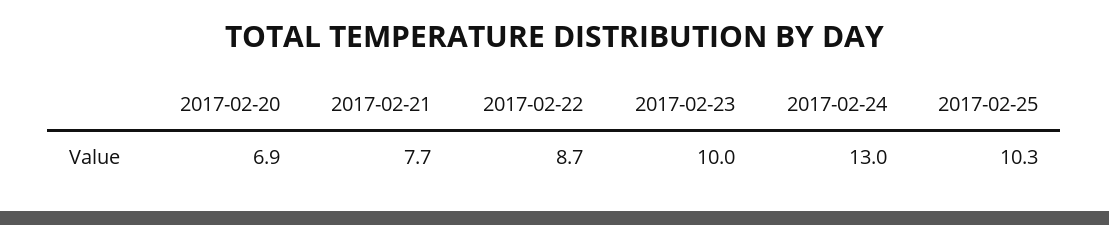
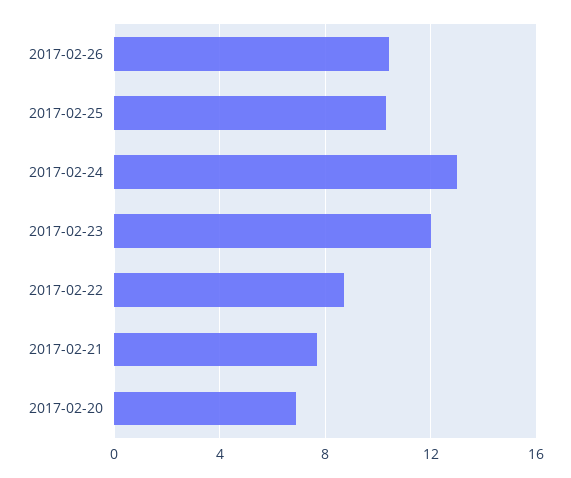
2017-02-23: 10 -> 12
2017-02-26: none -> 10.5

